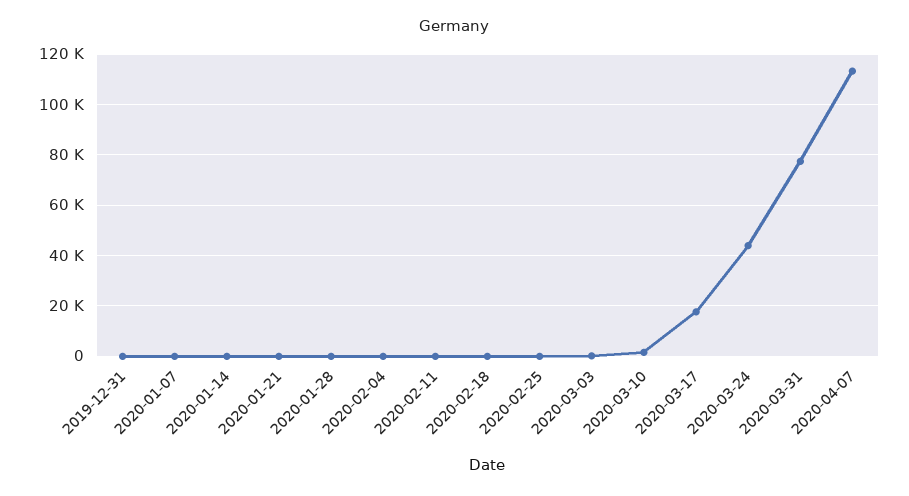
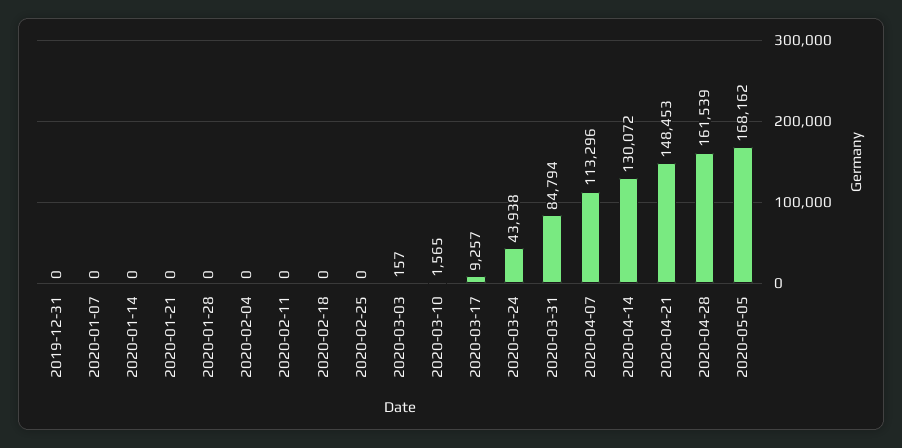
2020-03-17: 17500 -> 9257
2020-03-31: 77500 -> 84794
2020-04-14: none -> 130072
2020-04-21: none -> 148453
2020-04-28: none -> 161539
2020-05-05: none -> 168162

